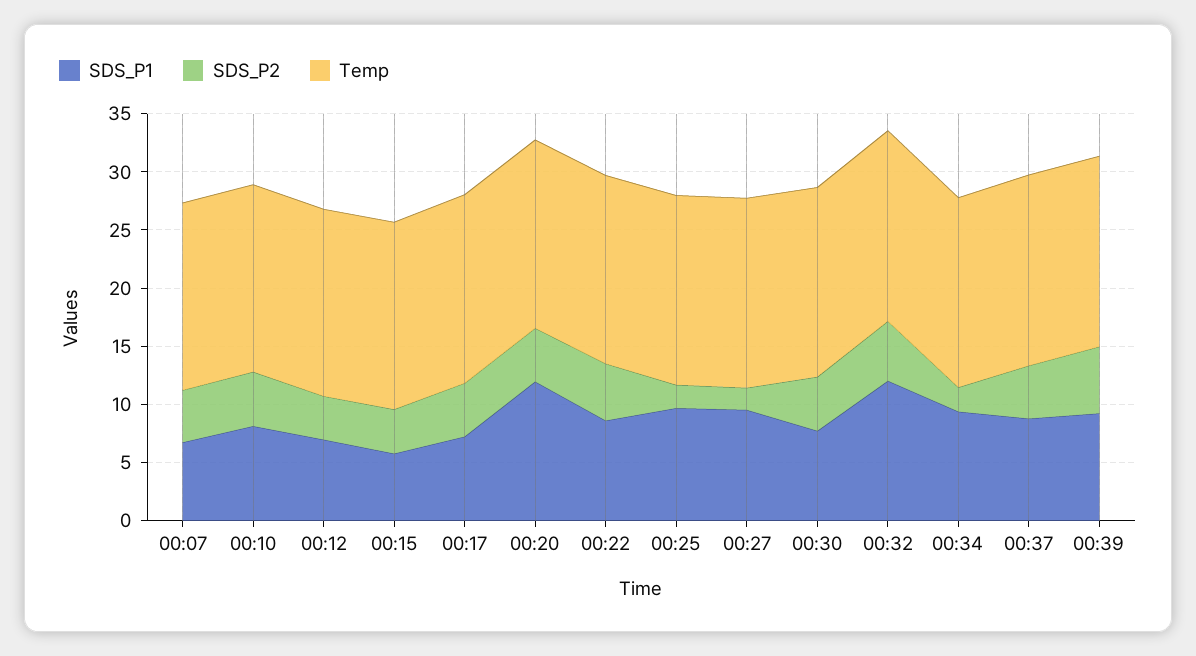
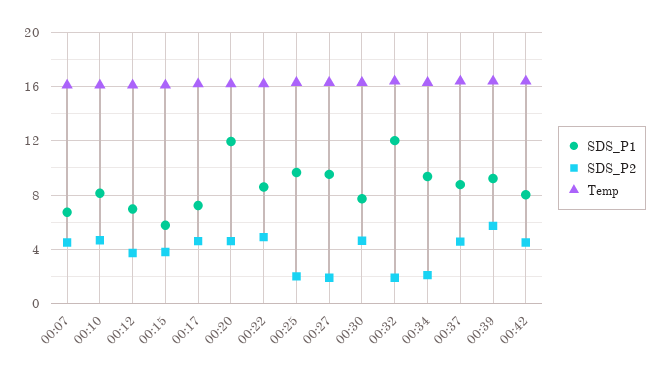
SDS_P2, 00:32: 5 -> 2
SDS_P1, 00:42: none -> 8
SDS_P2, 00:42: none -> 4.5
Temp, 00:42: none -> 16.5

